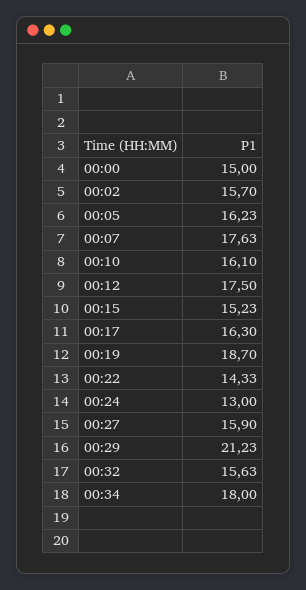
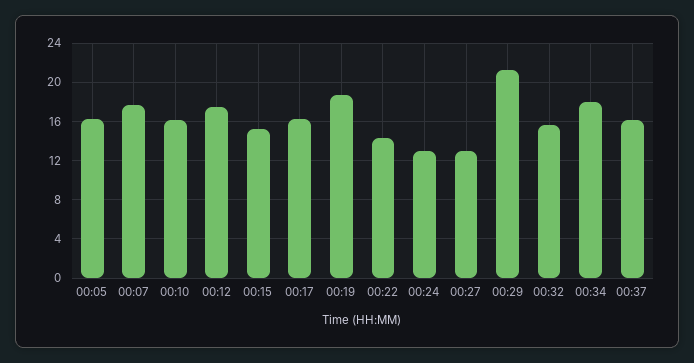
00:00: 15 -> none
00:02: 15.7 -> none
00:27: 15.9 -> 13
00:37: none -> 16

